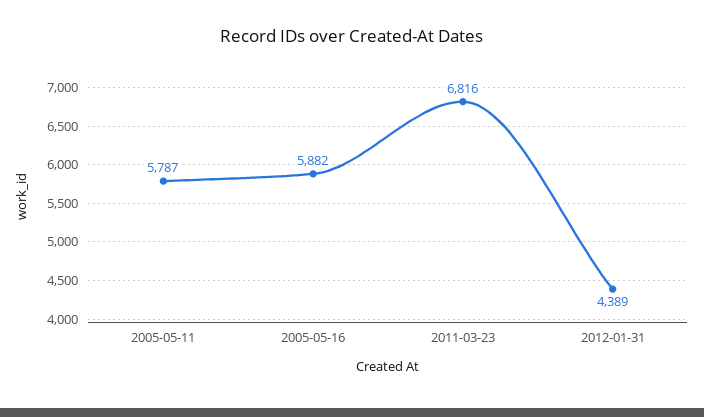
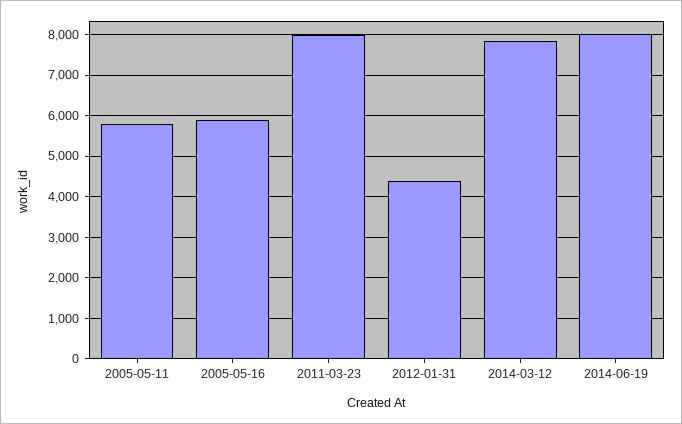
2011-03-23: 6816 -> 8000
2014-03-12: none -> 7800
2014-06-19: none -> 8000

